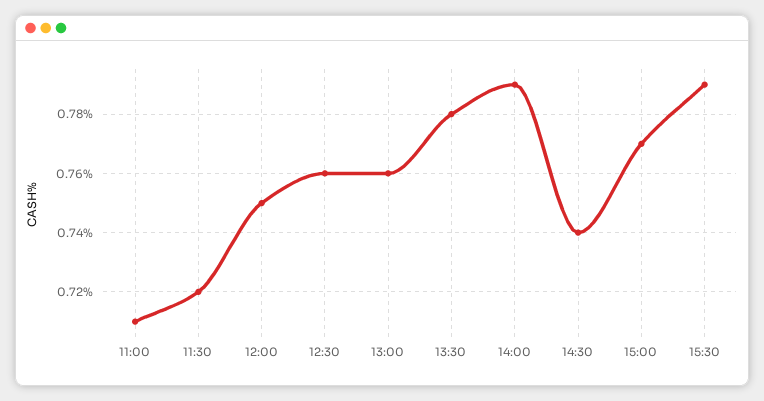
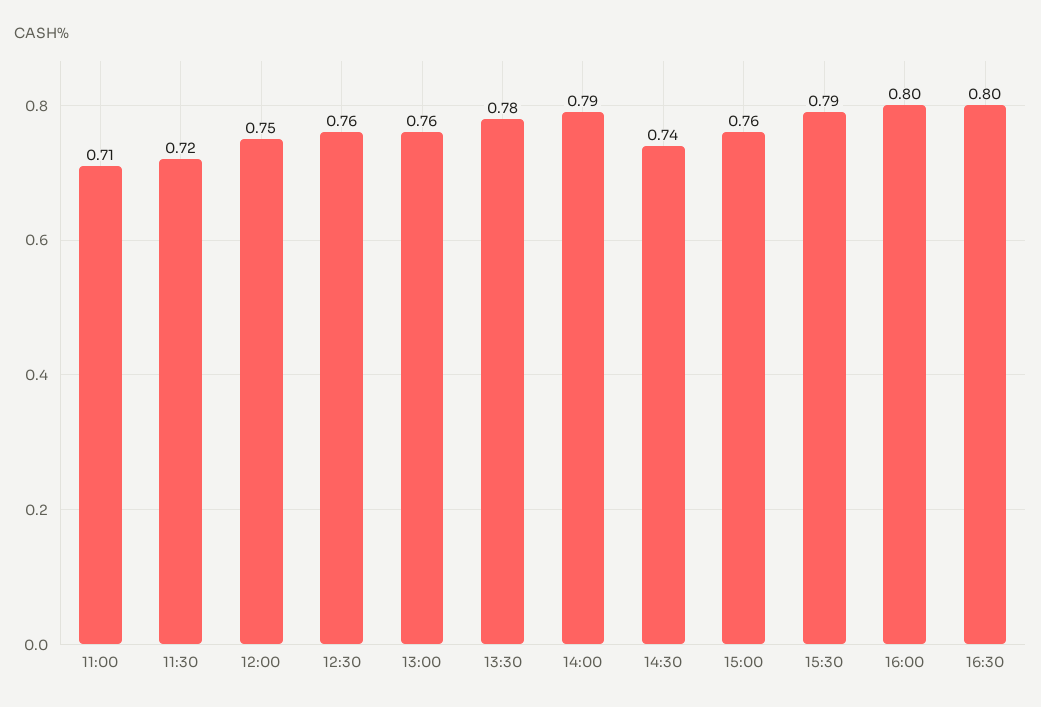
15:00: 0.77 -> 0.76
16:00: none -> 0.8
16:30: none -> 0.8

